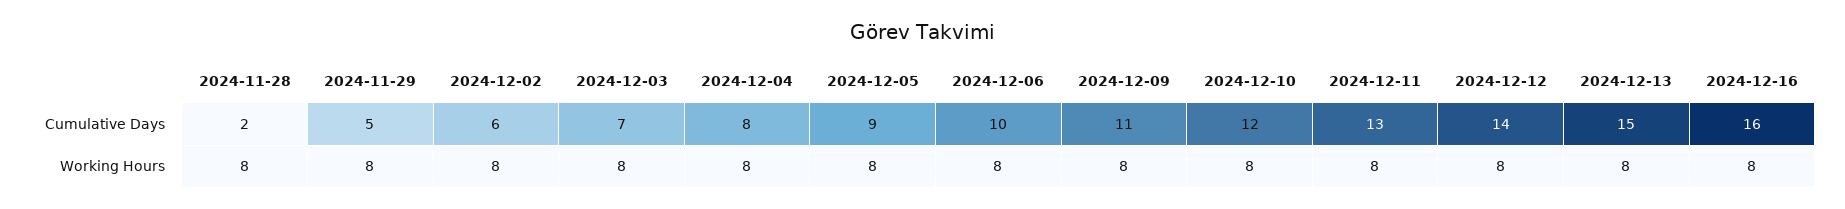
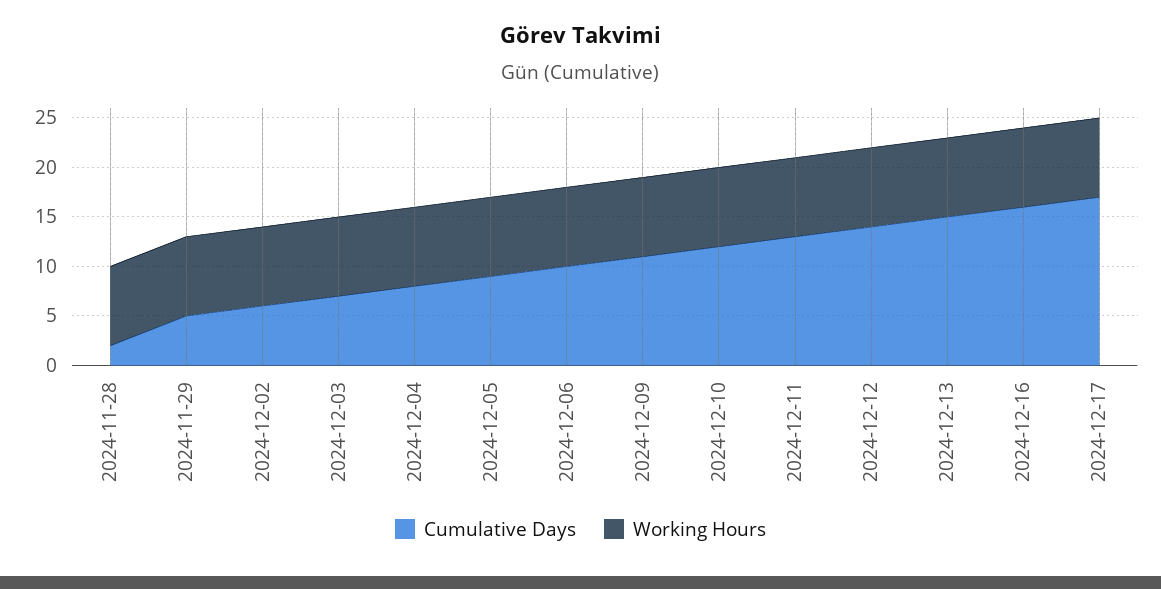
Cumulative Days, 2024-12-17: none -> 17
Working Hours, 2024-12-17: none -> 8

